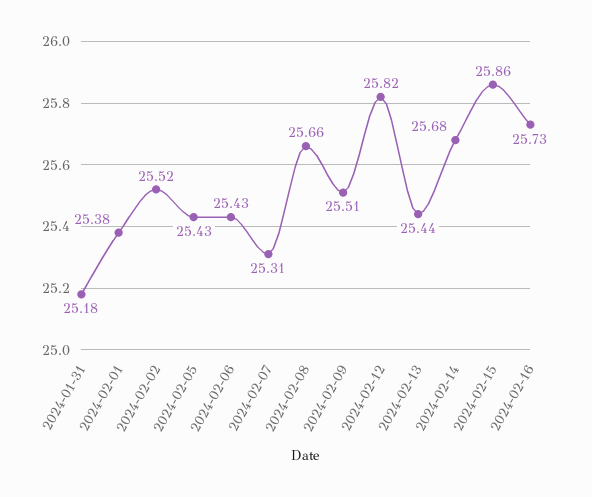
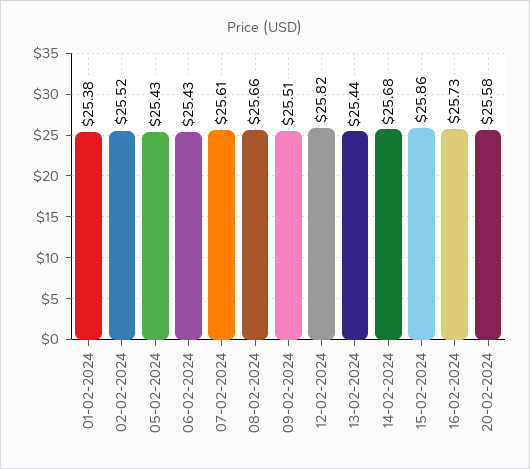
2024-01-31: 25.18 -> none
2024-02-07: 25.31 -> 25.61
20-02-2024: none -> 25.58

